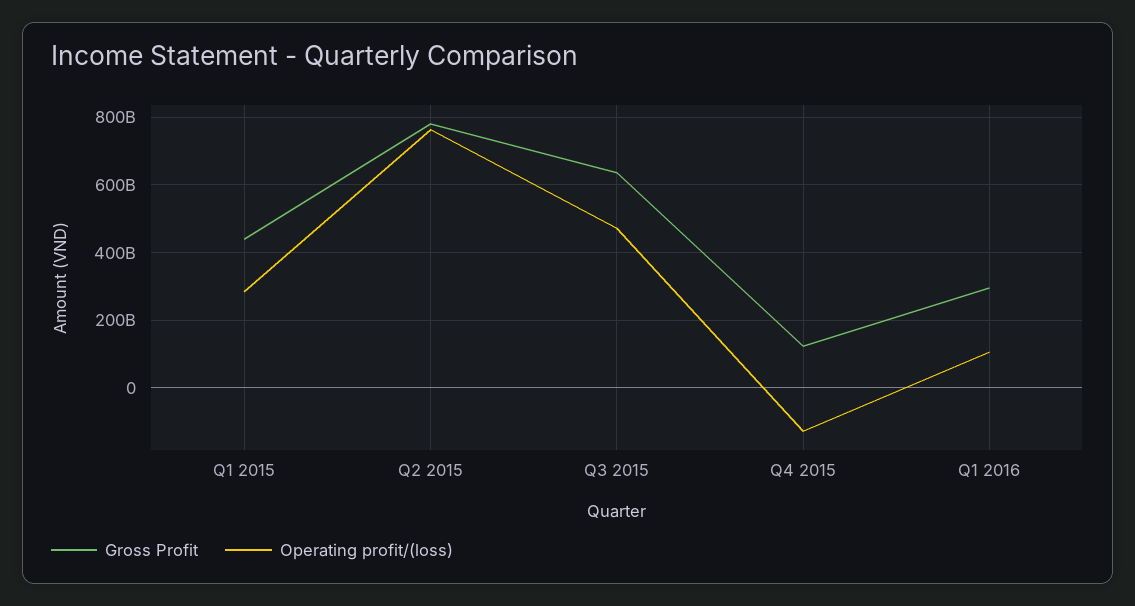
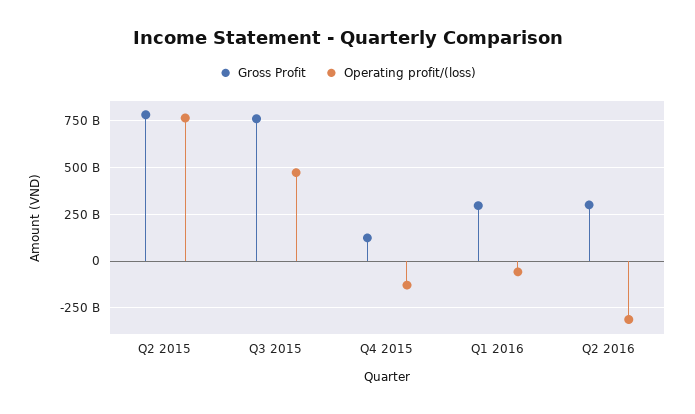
Gross Profit, Q1 2015: 440000000000 -> none
Operating profit/(loss), Q1 2015: 280000000000 -> none
Gross Profit, Q3 2015: 640000000000 -> 750000000000
Operating profit/(loss), Q1 2016: 100000000000 -> -50000000000
Gross Profit, Q2 2016: none -> 300000000000
Operating profit/(loss), Q2 2016: none -> -300000000000

